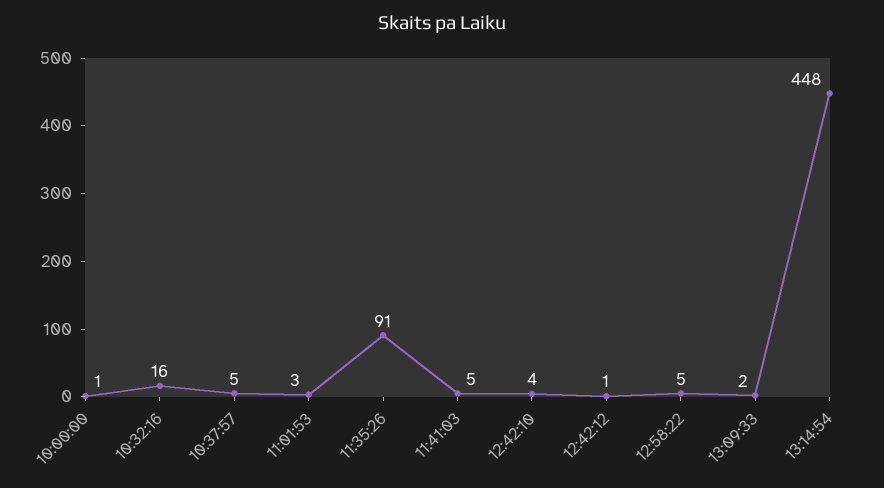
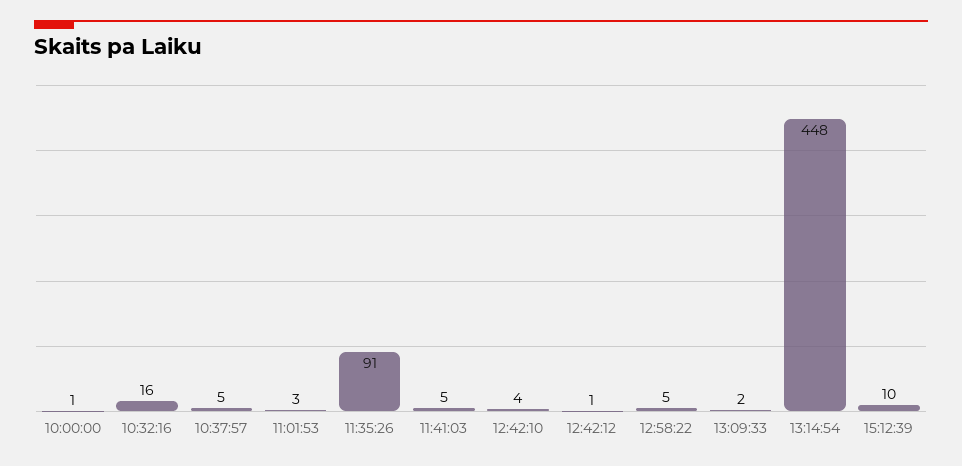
15:12:39: none -> 10

